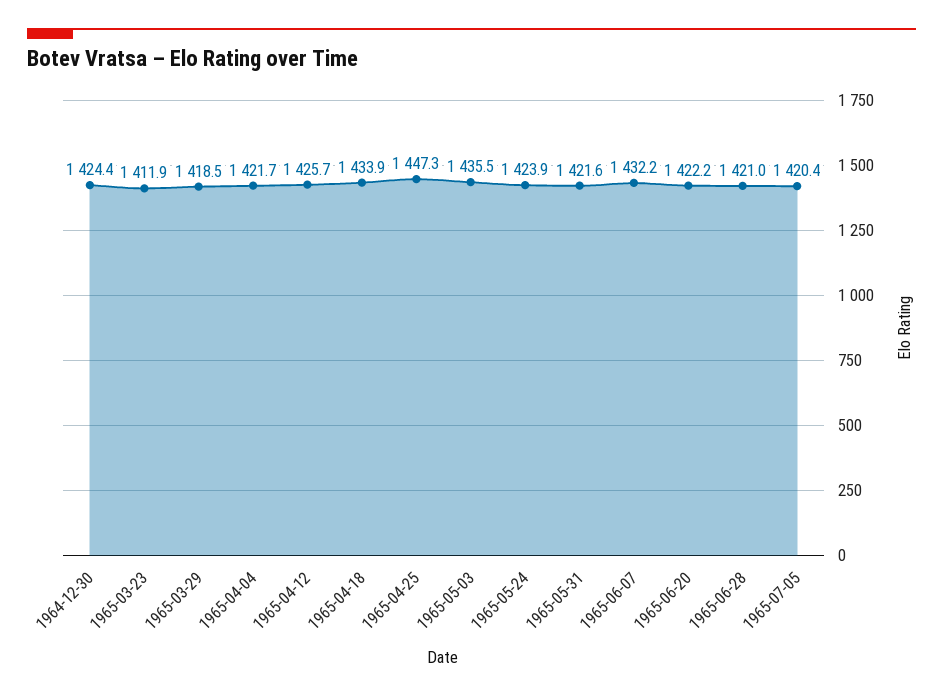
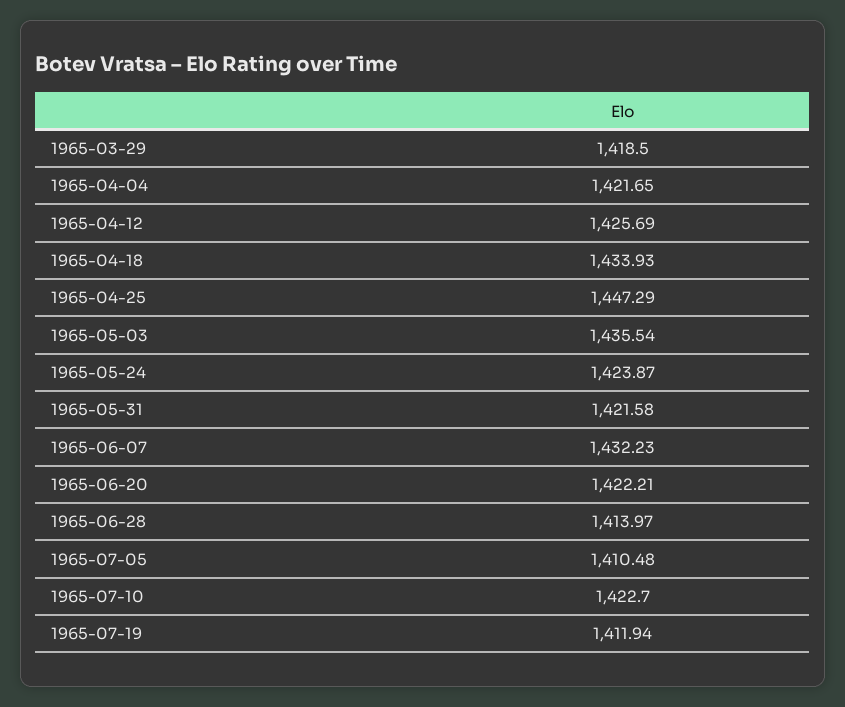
1964-12-30: 1424.4 -> none
1965-03-23: 1411.9 -> none
1965-06-28: 1421 -> 1413.97
1965-07-05: 1420.4 -> 1410.48
1965-07-10: none -> 1422.7
1965-07-19: none -> 1411.94

